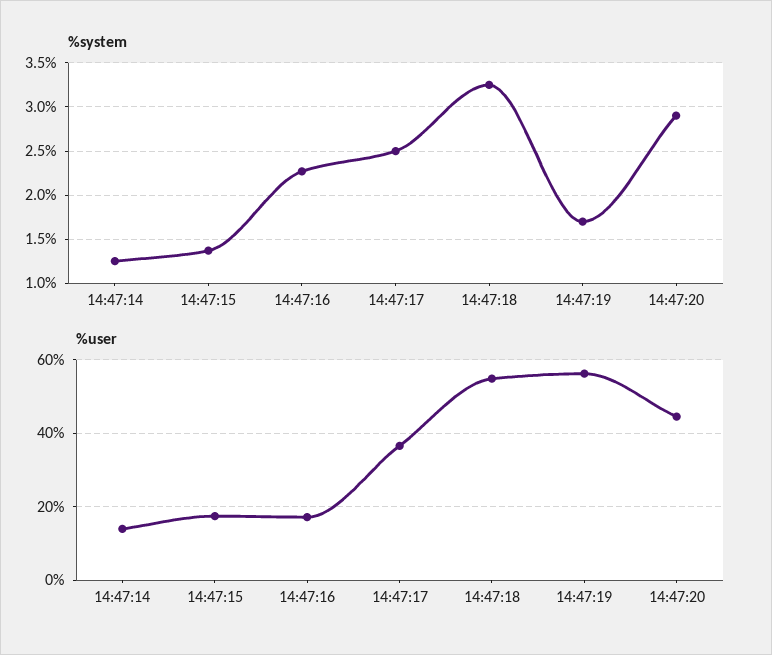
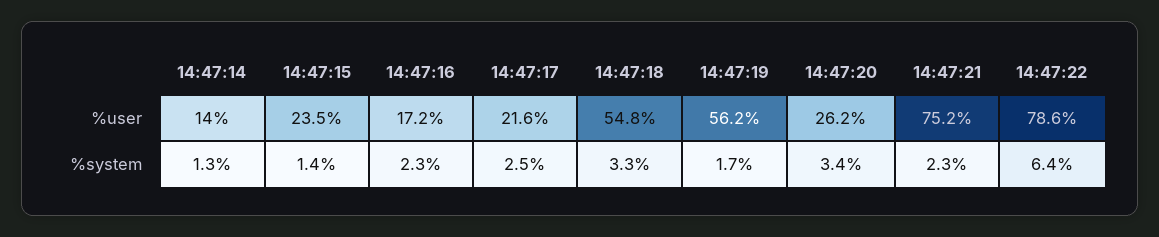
%system, 14:47:20: 2.9 -> 3.4
%user, 14:47:15: 18 -> 23.5
%user, 14:47:17: 36 -> 21.6
%user, 14:47:20: 44 -> 26.2
%user, 14:47:21: none -> 75.2
%user, 14:47:22: none -> 78.6
%system, 14:47:21: none -> 2.3
%system, 14:47:22: none -> 6.4

